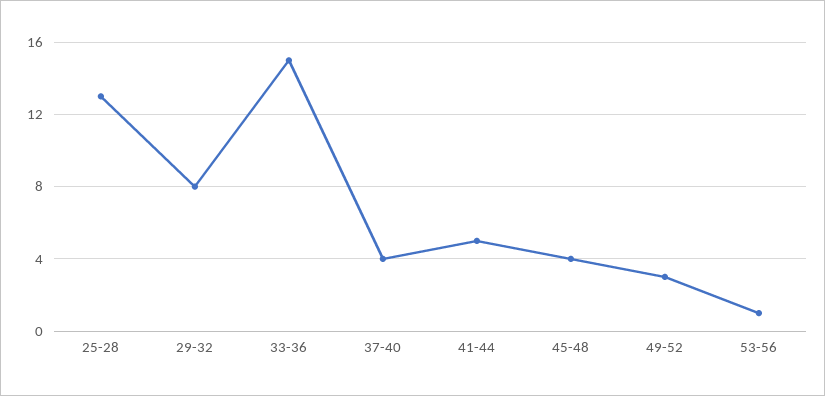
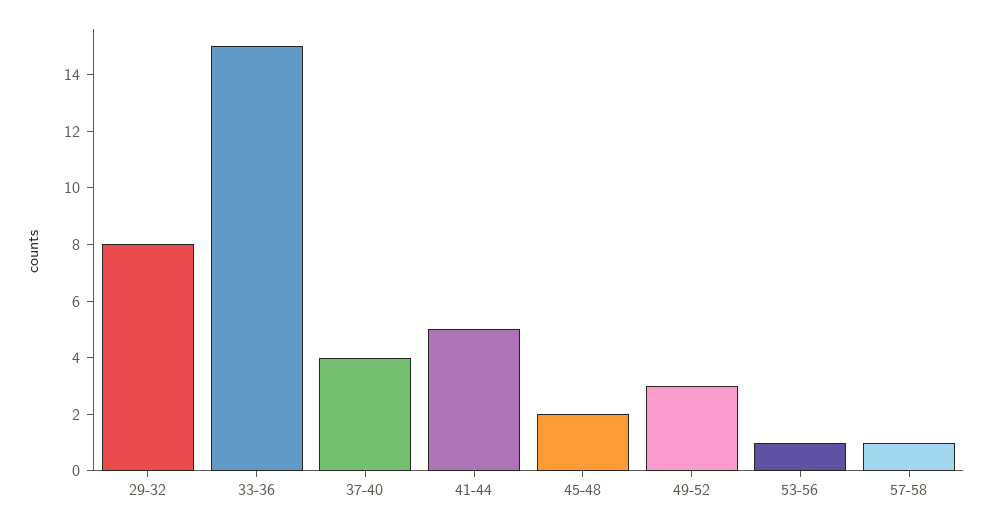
25-28: 13 -> none
45-48: 4 -> 2
57-58: none -> 1

